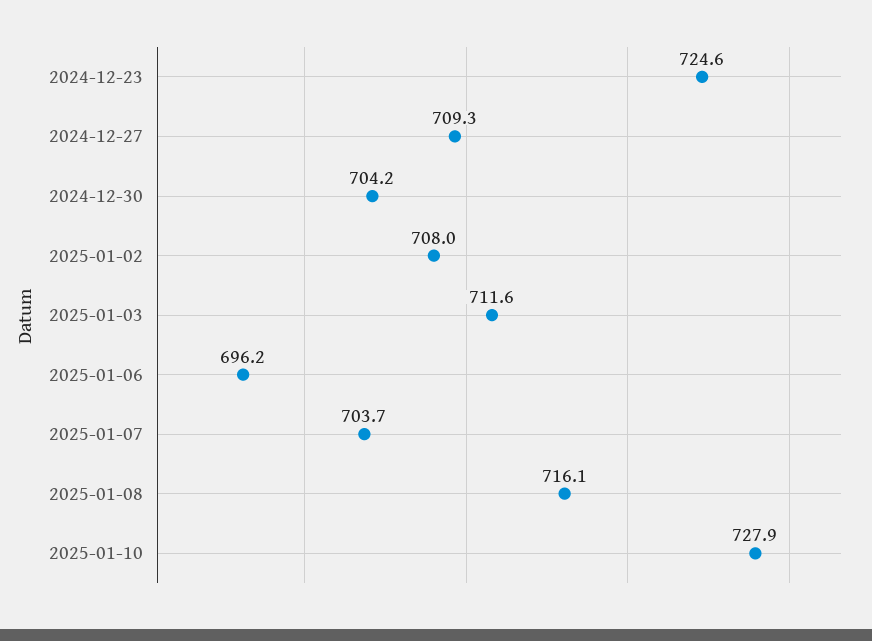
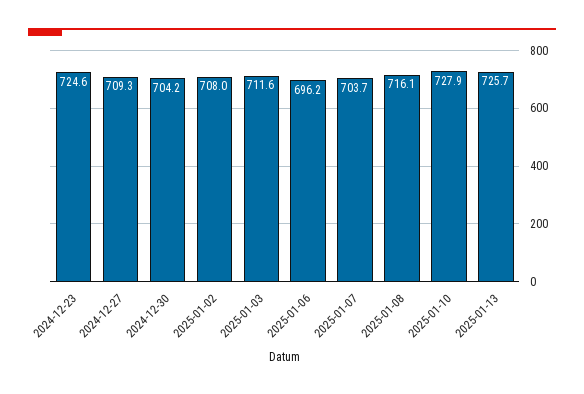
2025-01-13: none -> 725.7

